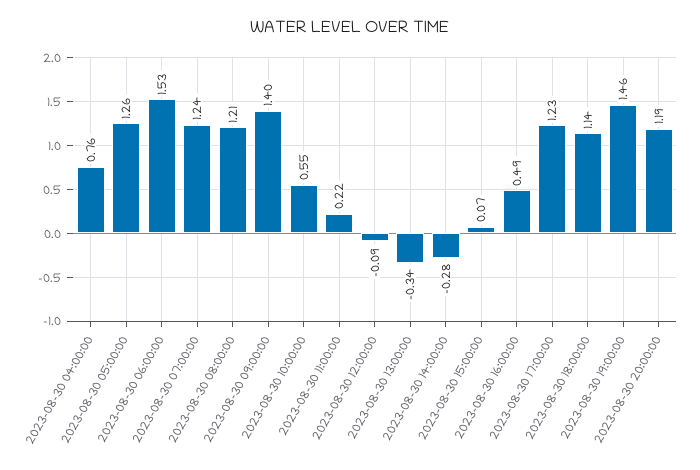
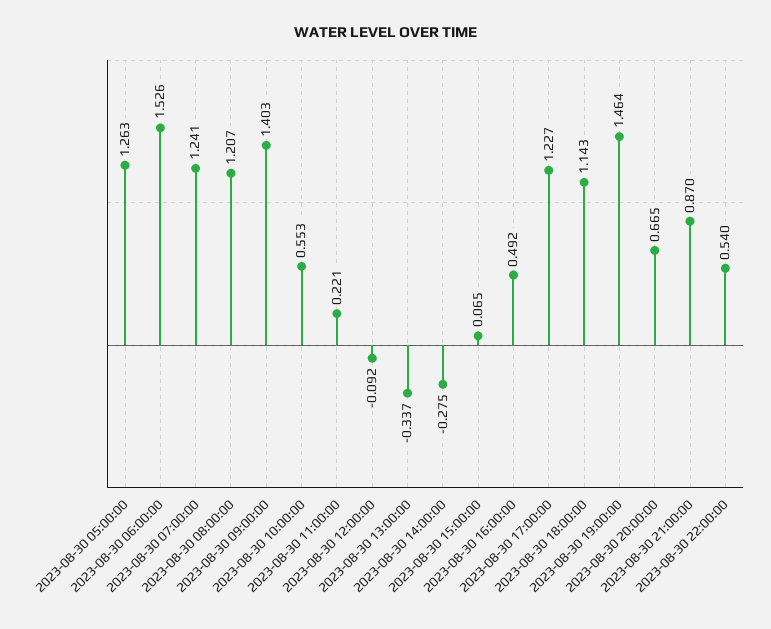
2023-08-30 04:00:00: 0.76 -> none
2023-08-30 20:00:00: 1.19 -> 0.665
2023-08-30 21:00:00: none -> 0.87
2023-08-30 22:00:00: none -> 0.54

